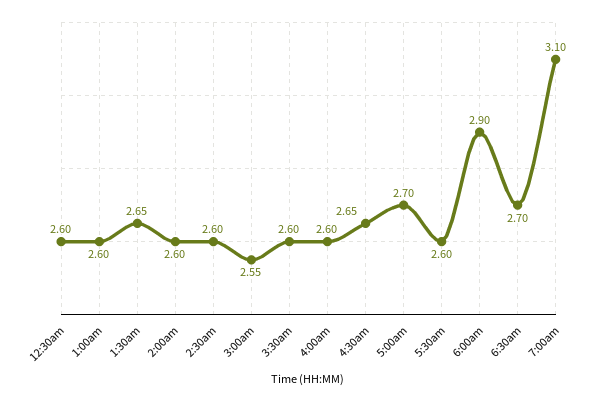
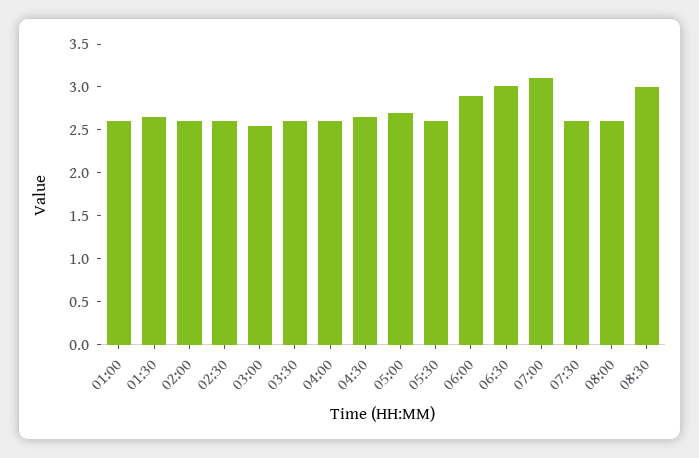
12:30am: 2.6 -> none
6:30am: 2.7 -> 3
07:30: none -> 2.6
08:00: none -> 2.6
08:30: none -> 3

